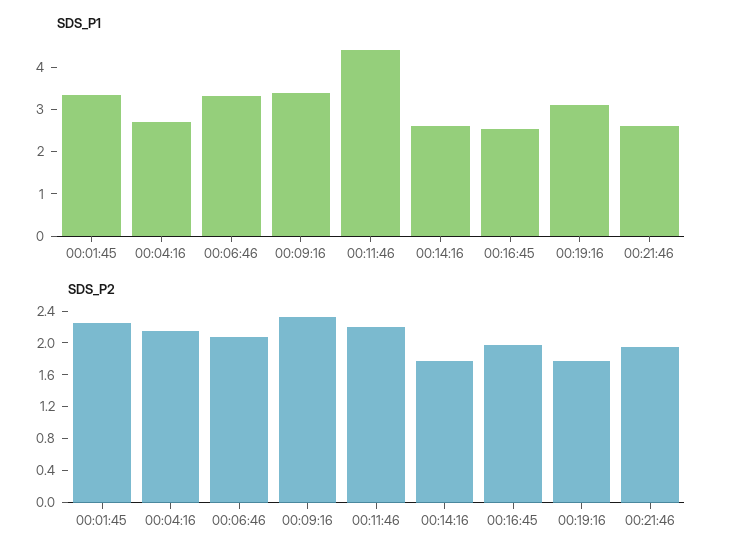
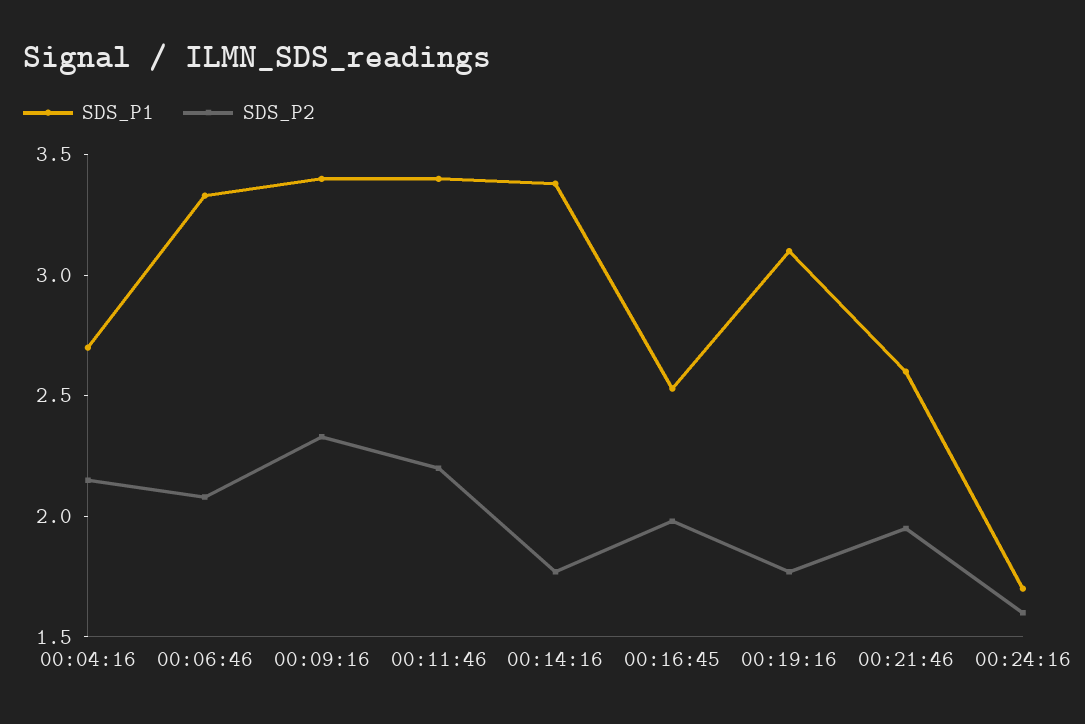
SDS_P1, 00:01:45: 3.4 -> none
SDS_P1, 00:11:46: 4.4 -> 3.4
SDS_P1, 00:14:16: 2.6 -> 3.4
SDS_P2, 00:01:45: 2.2 -> none
SDS_P1, 00:24:16: none -> 1.7
SDS_P2, 00:24:16: none -> 1.6

